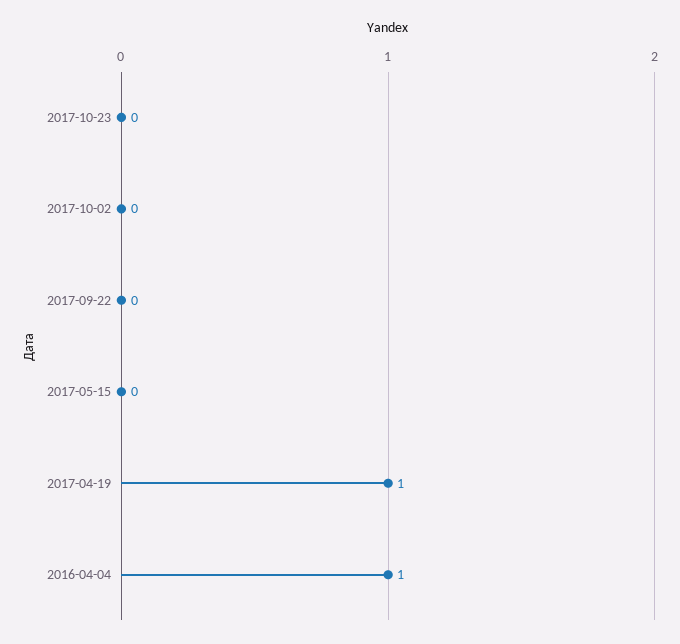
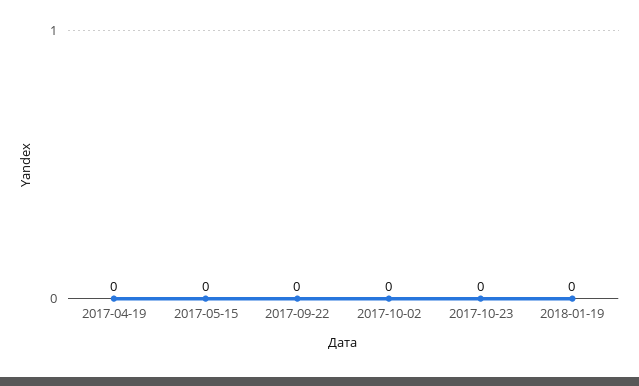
2017-04-19: 1 -> 0
2016-04-04: 1 -> none
2018-01-19: none -> 0

